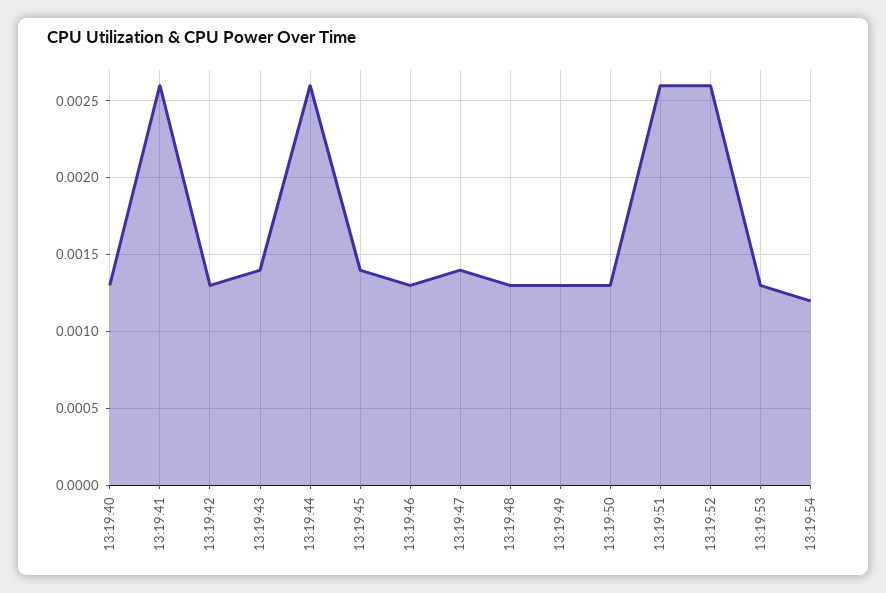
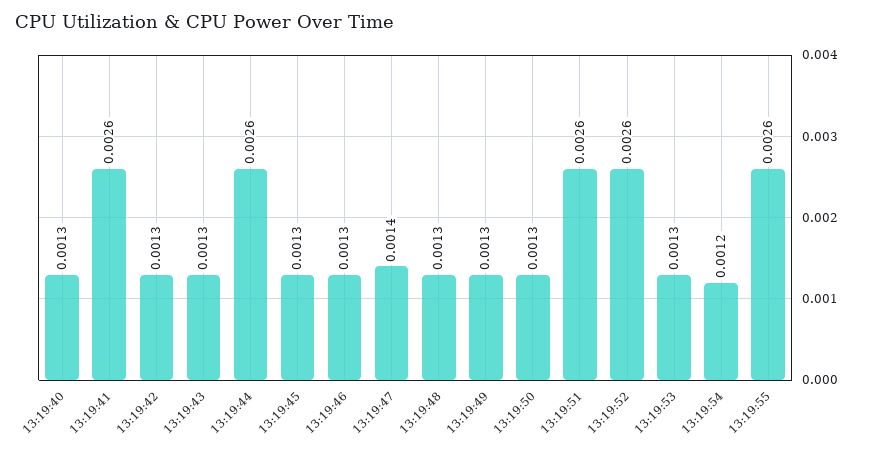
13:19:43: 0.0014 -> 0.0013
13:19:45: 0.0014 -> 0.0013
13:19:55: none -> 0.0026

